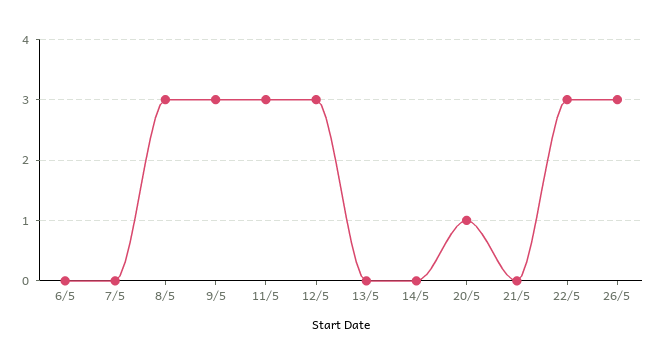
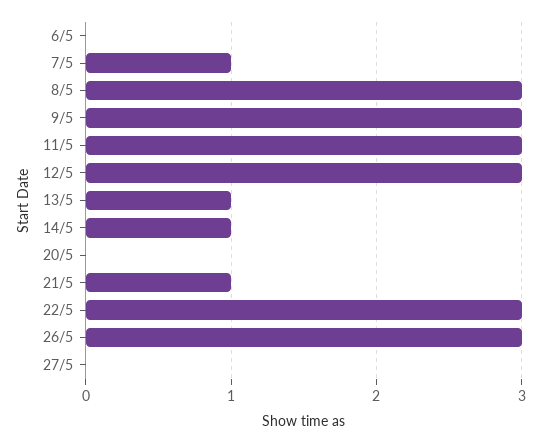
7/5: 0 -> 1
13/5: 0 -> 1
14/5: 0 -> 1
20/5: 1 -> 0
21/5: 0 -> 1
27/5: none -> 0

